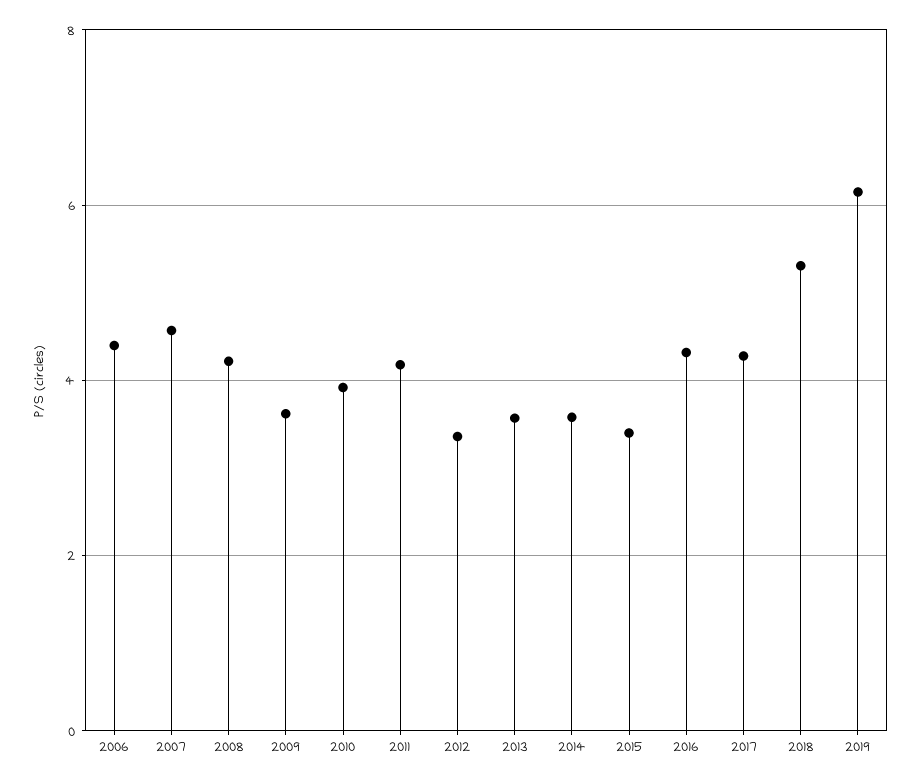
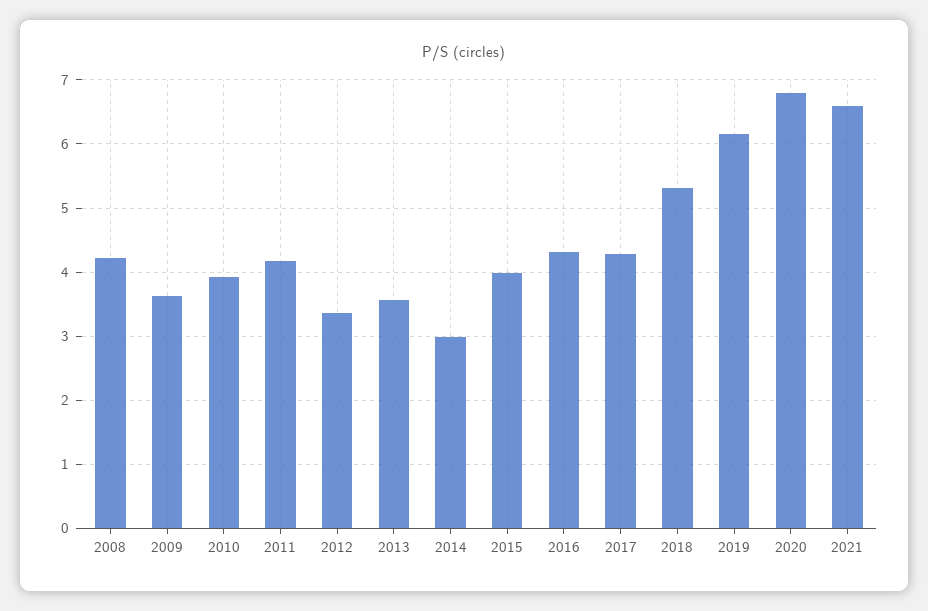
2006: 4.4 -> none
2007: 4.6 -> none
2014: 3.6 -> 3
2015: 3.4 -> 4
2020: none -> 6.8
2021: none -> 6.6

